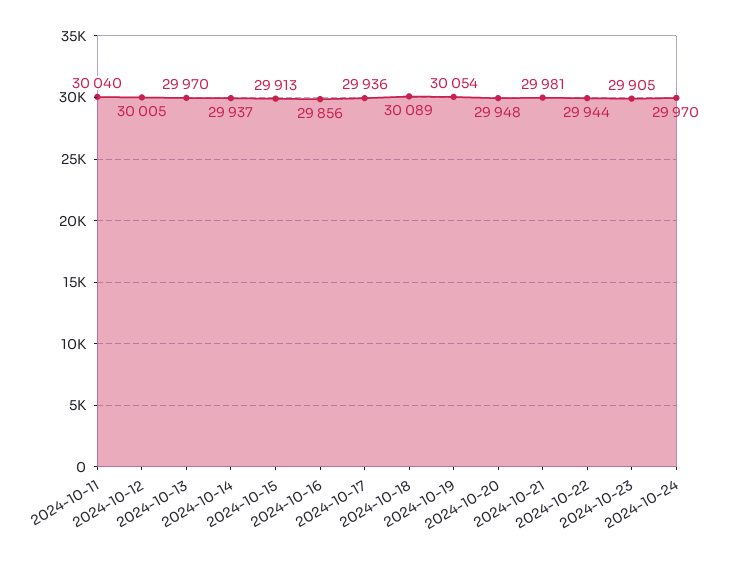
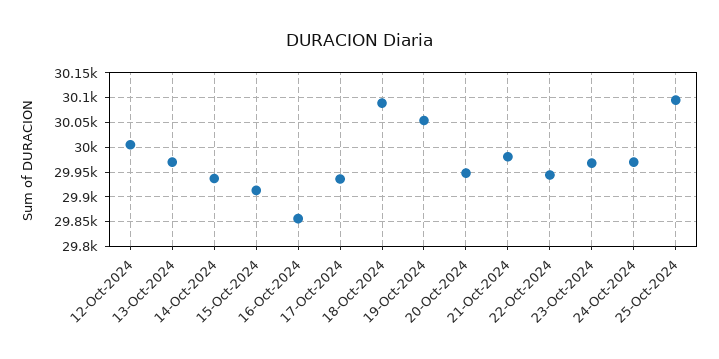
2024-10-11: 30040 -> none
2024-10-23: 29905 -> 29975
25-Oct-2024: none -> 30100

